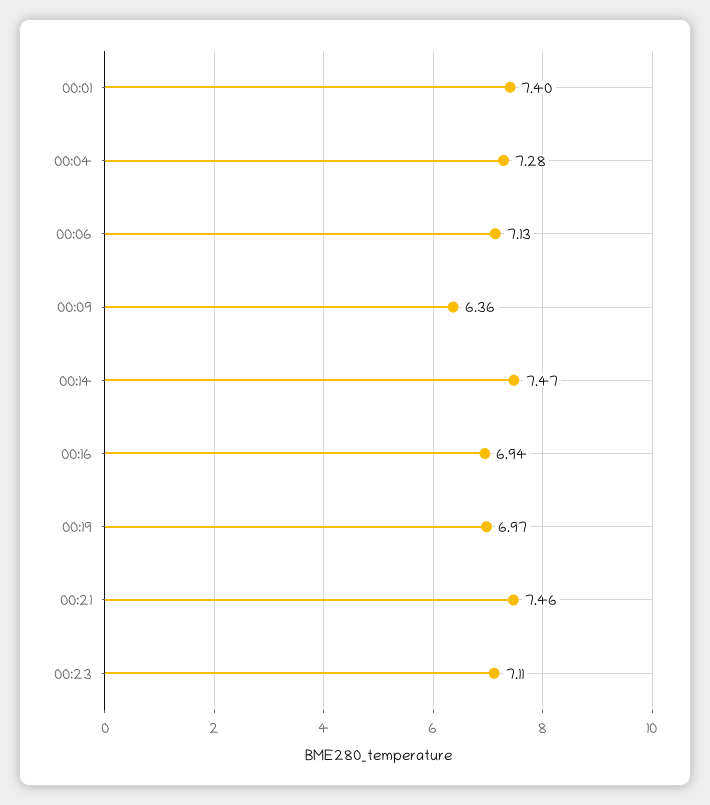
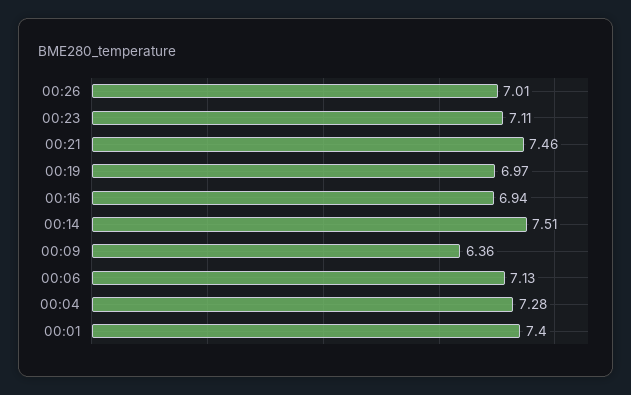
00:14: 7.47 -> 7.51
00:26: none -> 7.01

